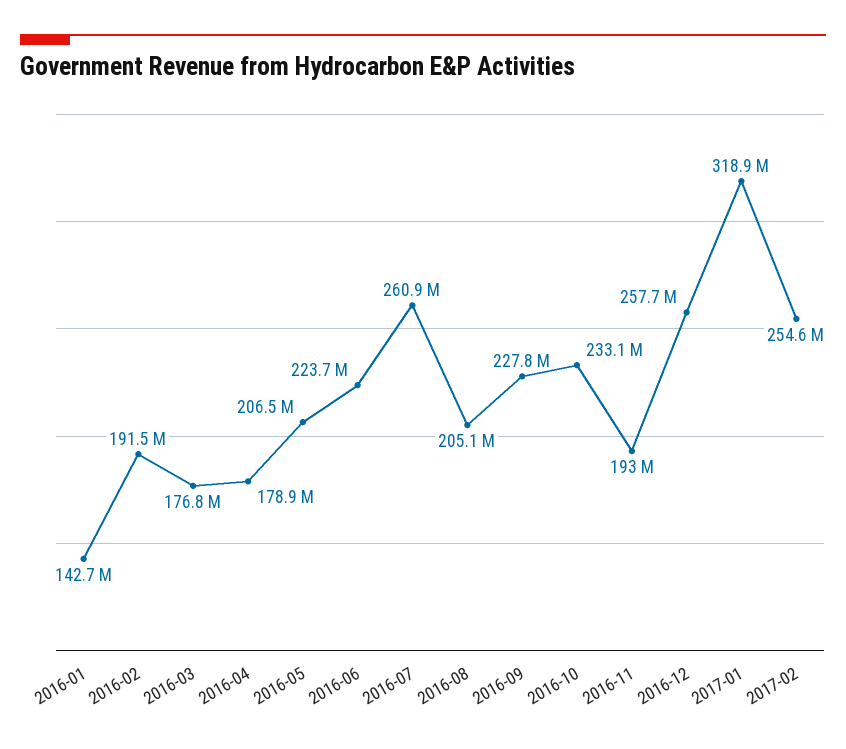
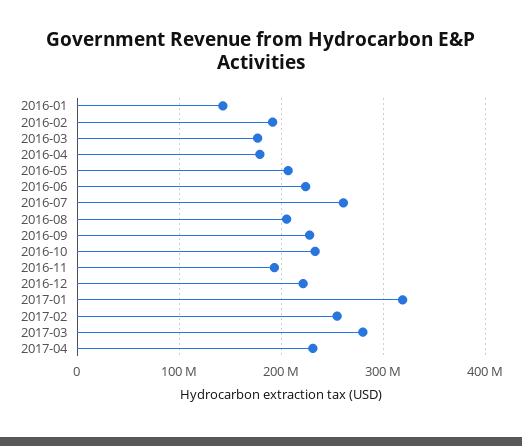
2016-12: 257700000 -> 220000000
2017-03: none -> 280000000
2017-04: none -> 230000000

